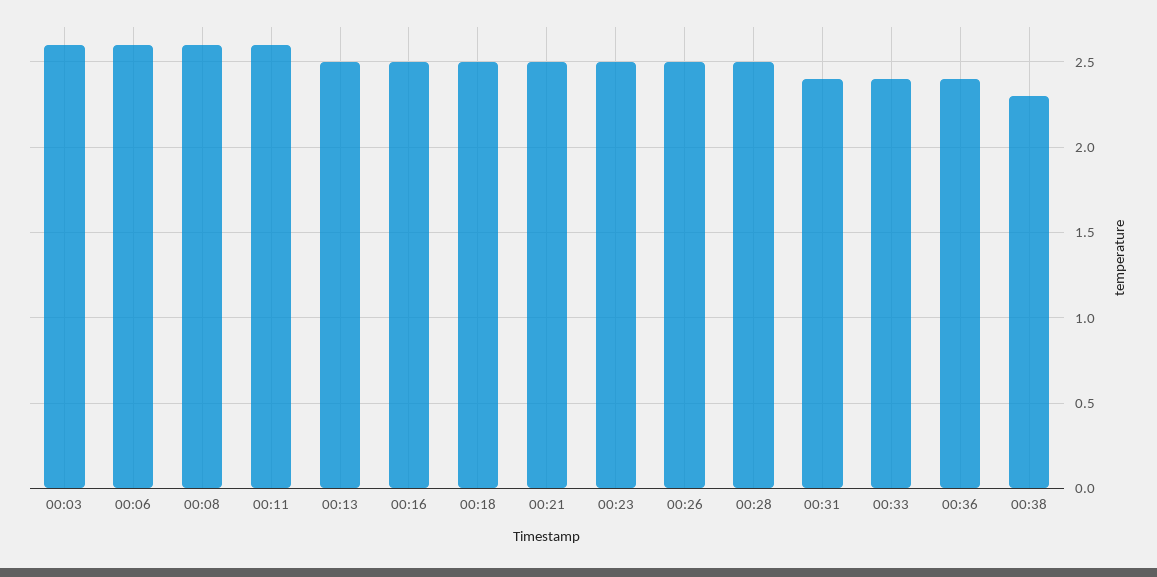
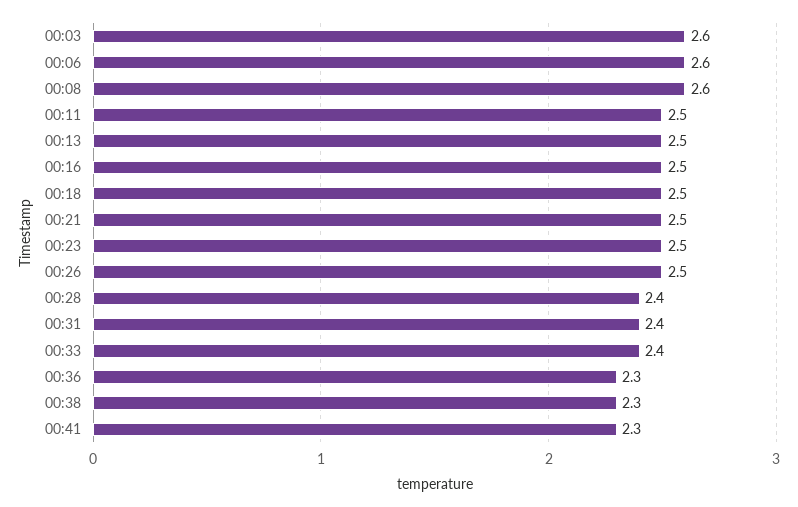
00:11: 2.6 -> 2.5
00:28: 2.5 -> 2.4
00:36: 2.4 -> 2.3
00:41: none -> 2.3

